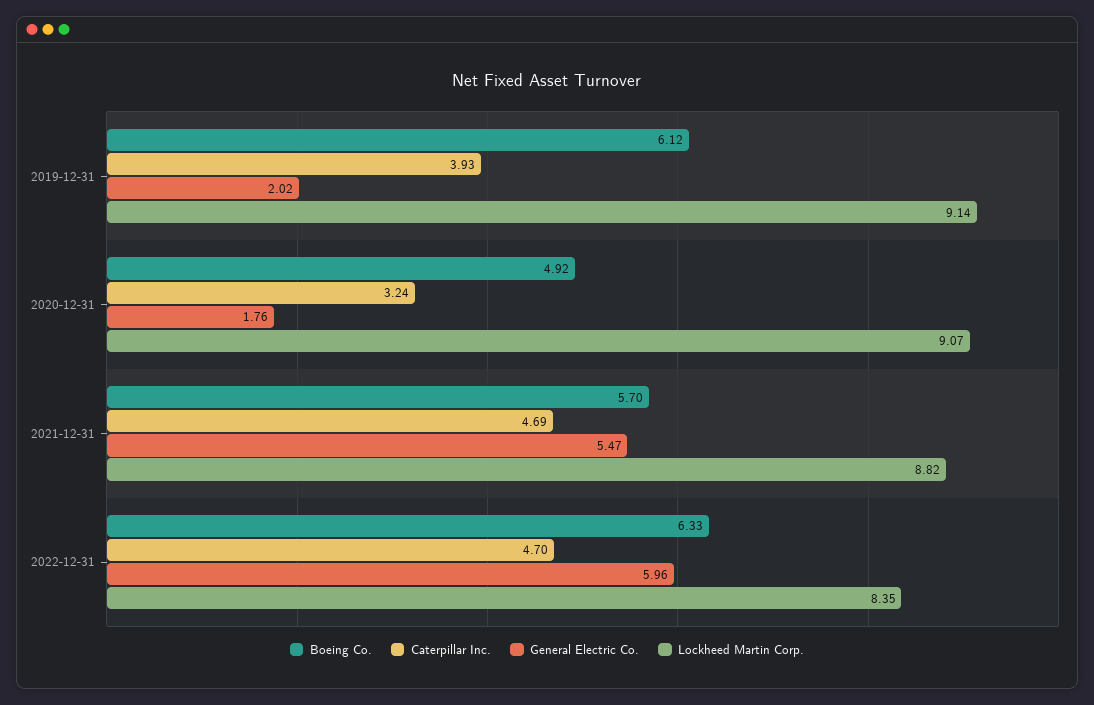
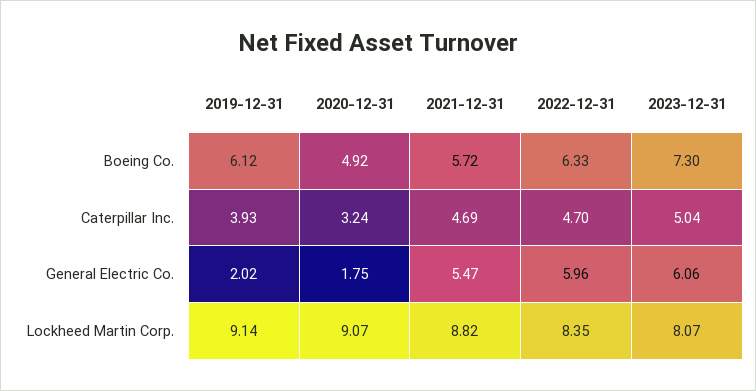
General Electric Co., 2020-12-31: 1.76 -> 1.75
Boeing Co., 2021-12-31: 5.7 -> 5.72
Boeing Co., 2023-12-31: none -> 7.3
Caterpillar Inc., 2023-12-31: none -> 5.04
General Electric Co., 2023-12-31: none -> 6.06
Lockheed Martin Corp., 2023-12-31: none -> 8.07

